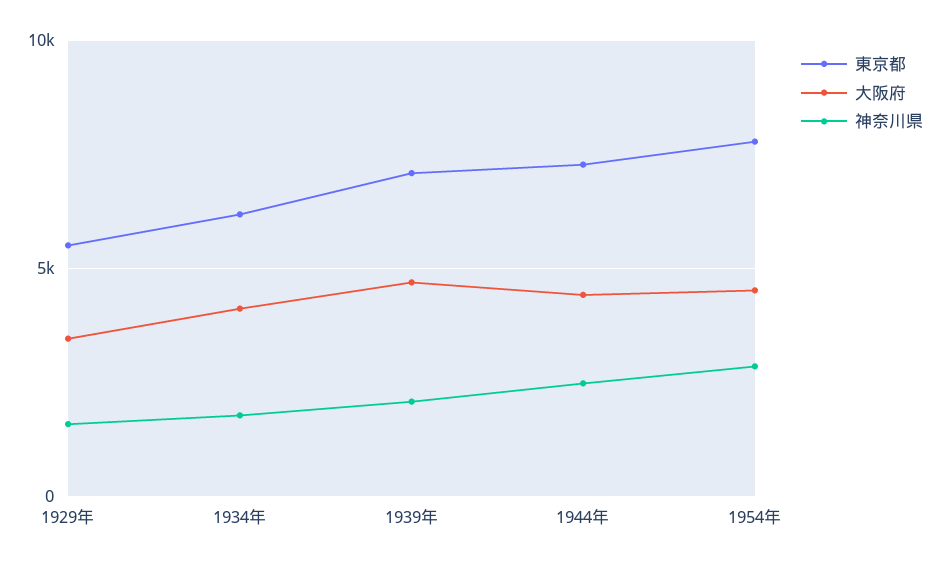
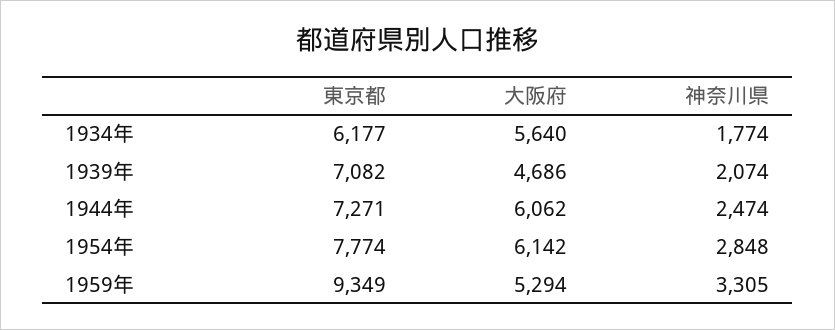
東京都, 1929年: 5500 -> none
大阪府, 1929年: 3500 -> none
神奈川県, 1929年: 1500 -> none
大阪府, 1934年: 4000 -> 5640
大阪府, 1944年: 4500 -> 6062
大阪府, 1954年: 4500 -> 6142
東京都, 1959年: none -> 9349
大阪府, 1959年: none -> 5294
神奈川県, 1959年: none -> 3305

